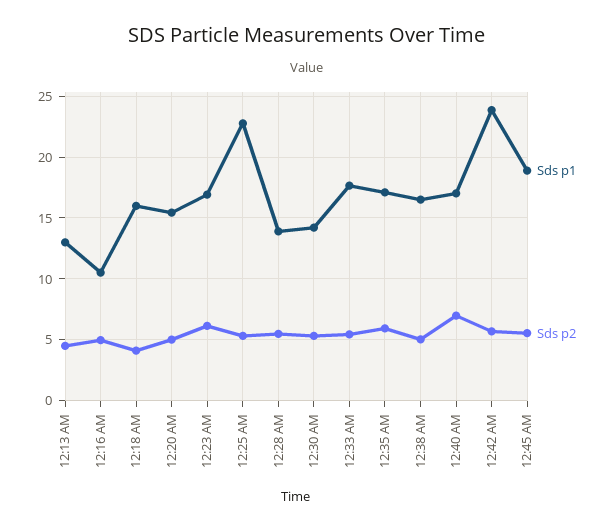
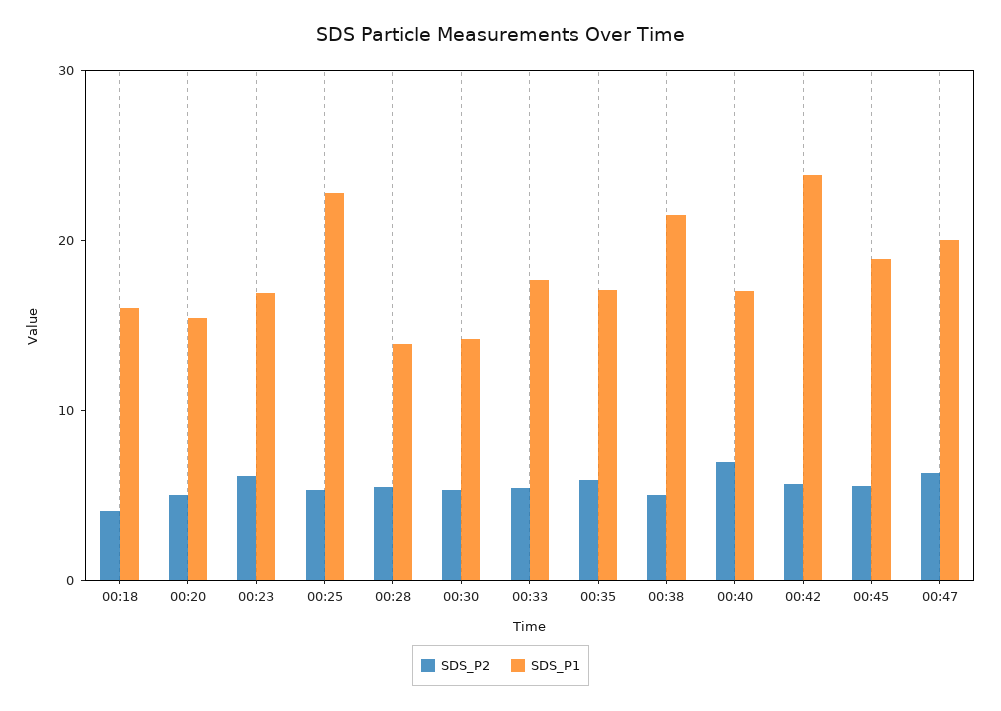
Sds p1, 12:13 AM: 13 -> none
Sds p2, 12:13 AM: 4.5 -> none
Sds p1, 12:16 AM: 10.5 -> none
Sds p2, 12:16 AM: 5 -> none
Sds p1, 12:38 AM: 16.5 -> 22
Sds p2, 00:47: none -> 6
Sds p1, 00:47: none -> 20

